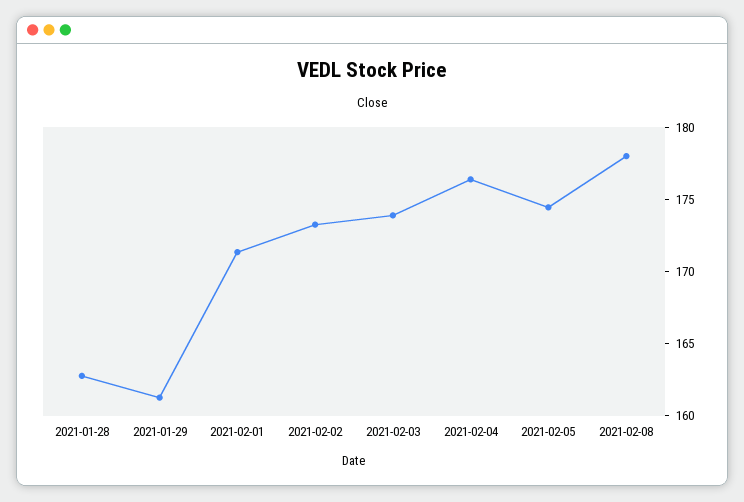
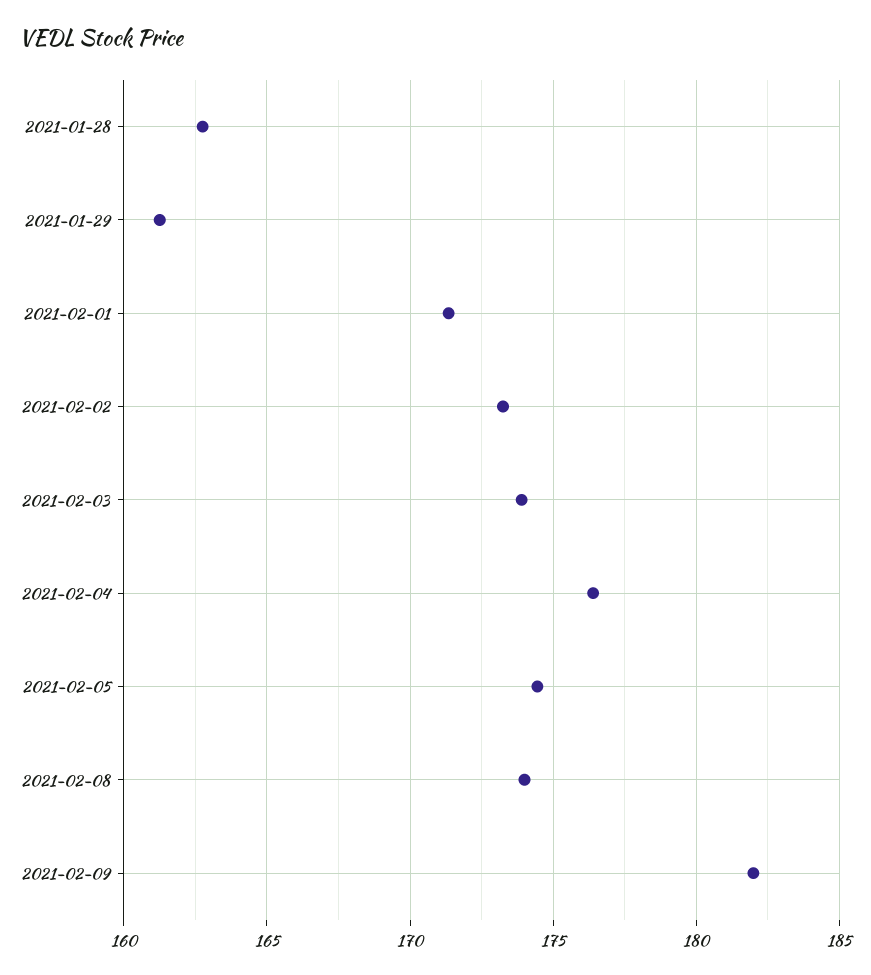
2021-02-08: 178 -> 174
2021-02-09: none -> 182

